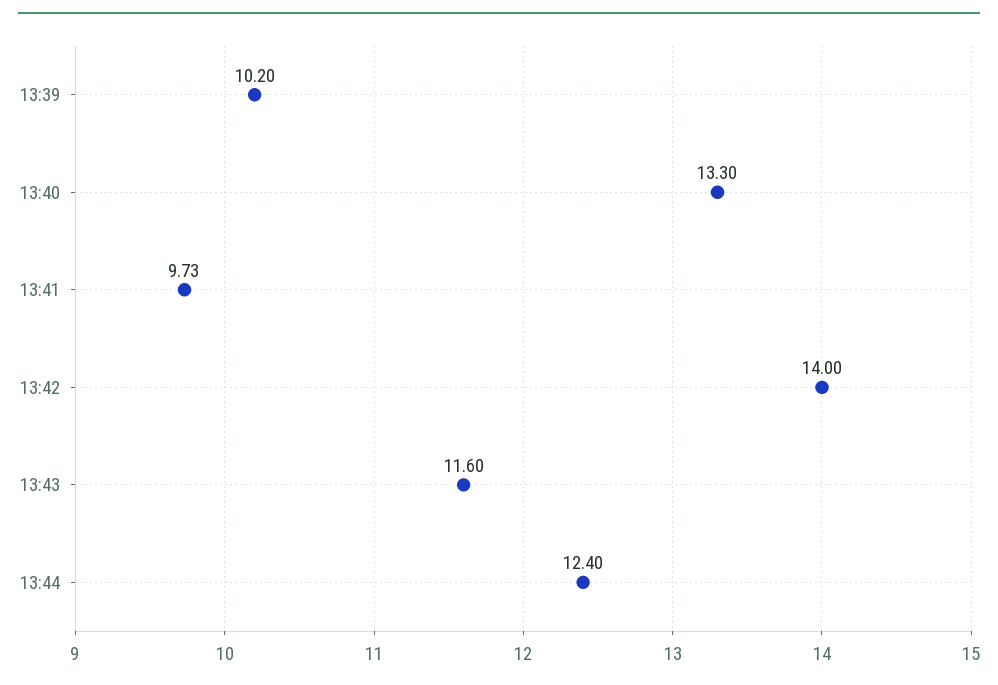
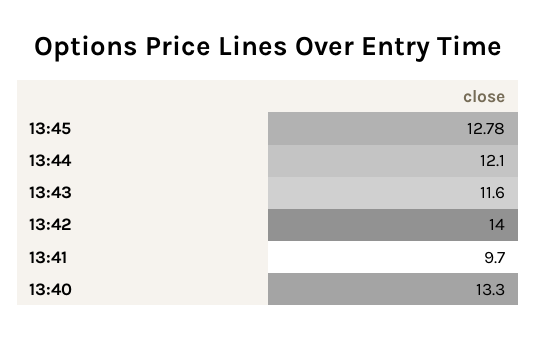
13:39: 10.2 -> none
13:41: 9.73 -> 9.7
13:44: 12.4 -> 12.1
13:45: none -> 12.78

